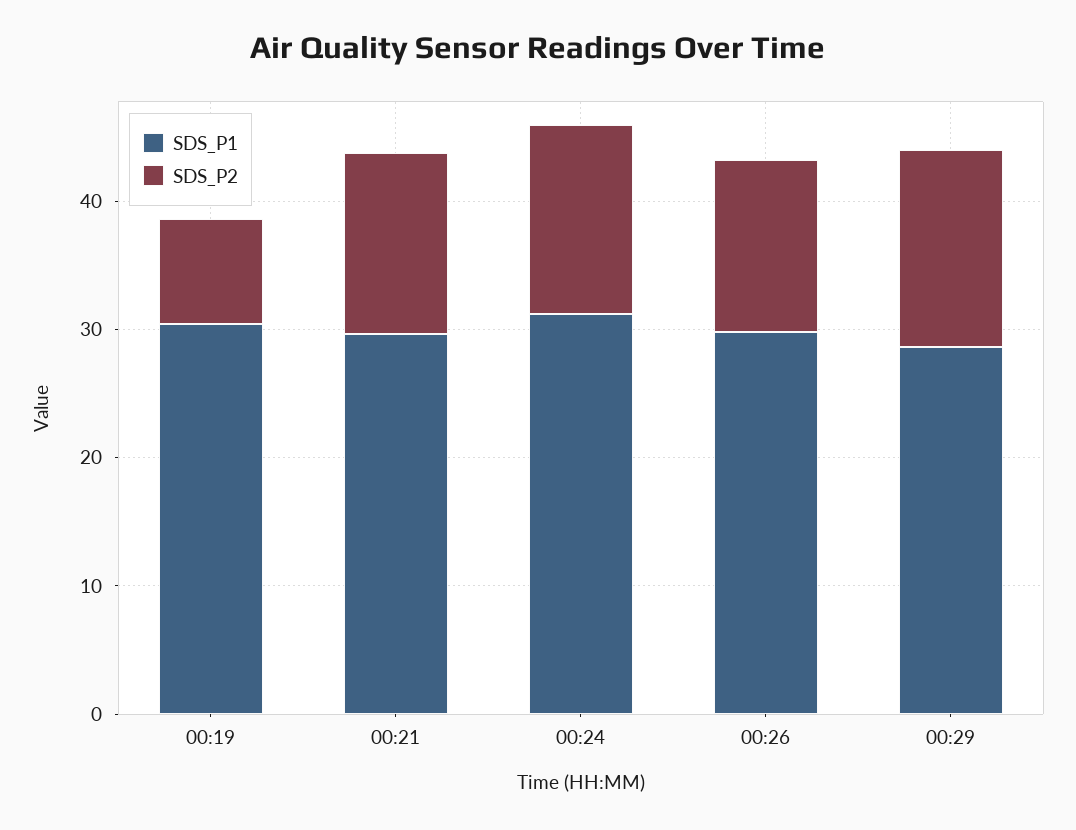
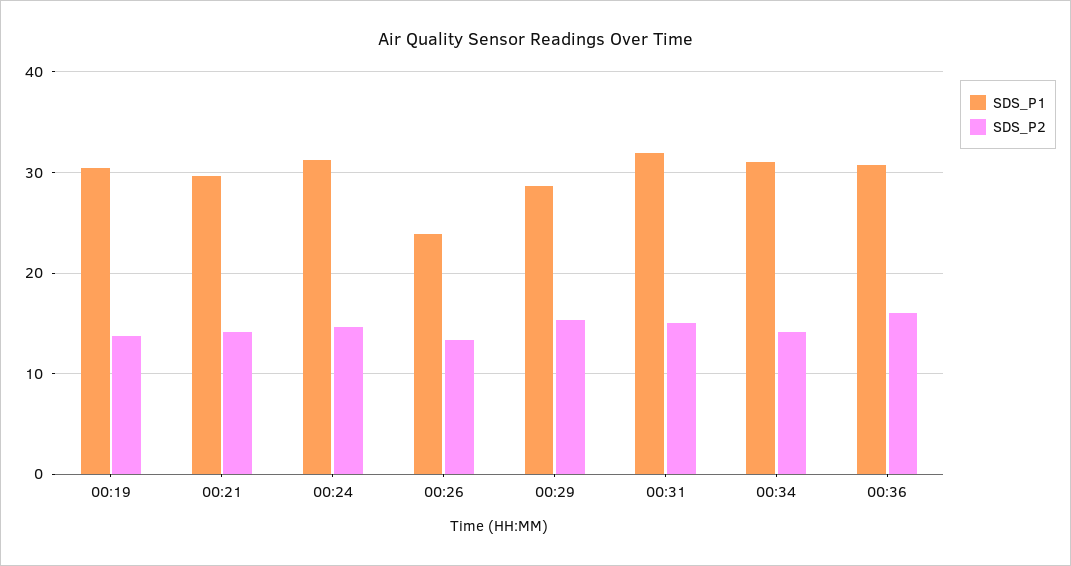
SDS_P2, 00:19: 8 -> 14
SDS_P1, 00:26: 30 -> 24
SDS_P1, 00:31: none -> 32
SDS_P2, 00:31: none -> 15
SDS_P1, 00:34: none -> 31
SDS_P2, 00:34: none -> 14
SDS_P1, 00:36: none -> 31
SDS_P2, 00:36: none -> 16

